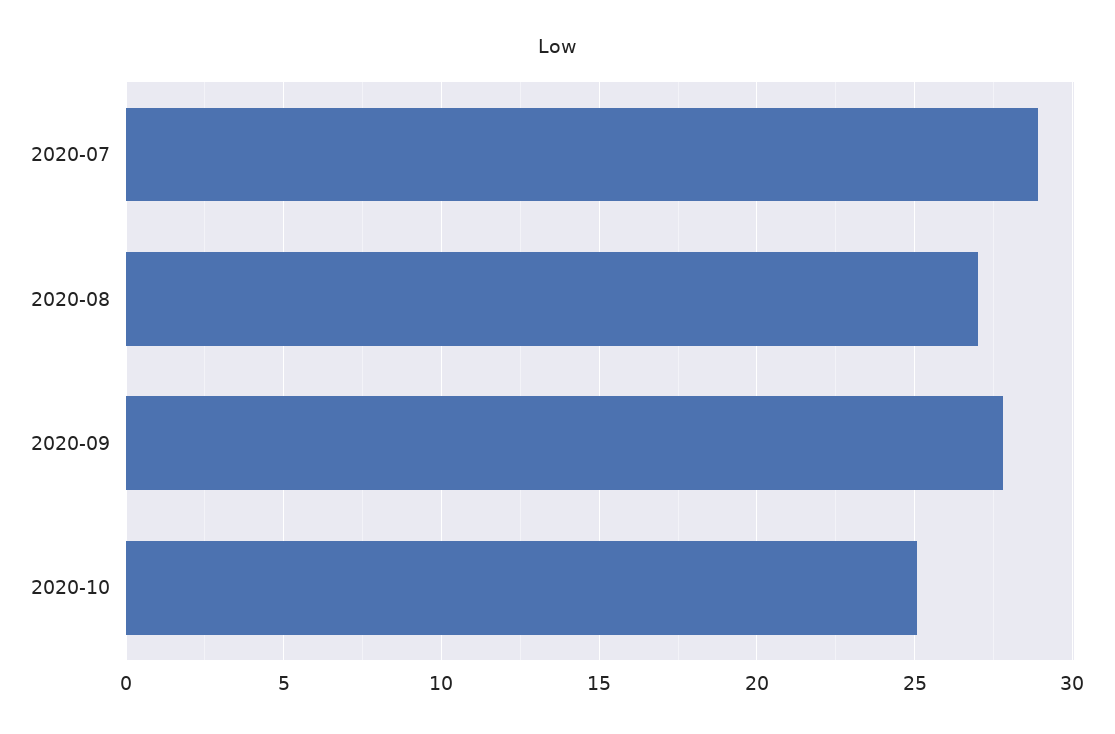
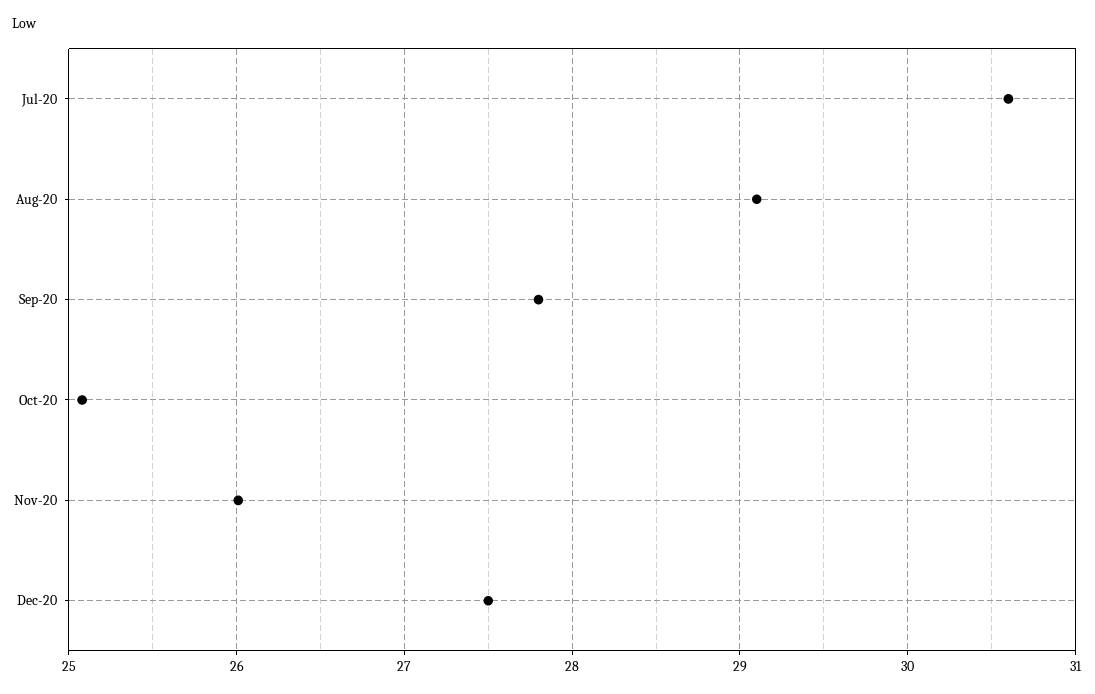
2020-07: 29 -> 30.6
2020-08: 27 -> 29.1
Nov-20: none -> 26
Dec-20: none -> 27.5

